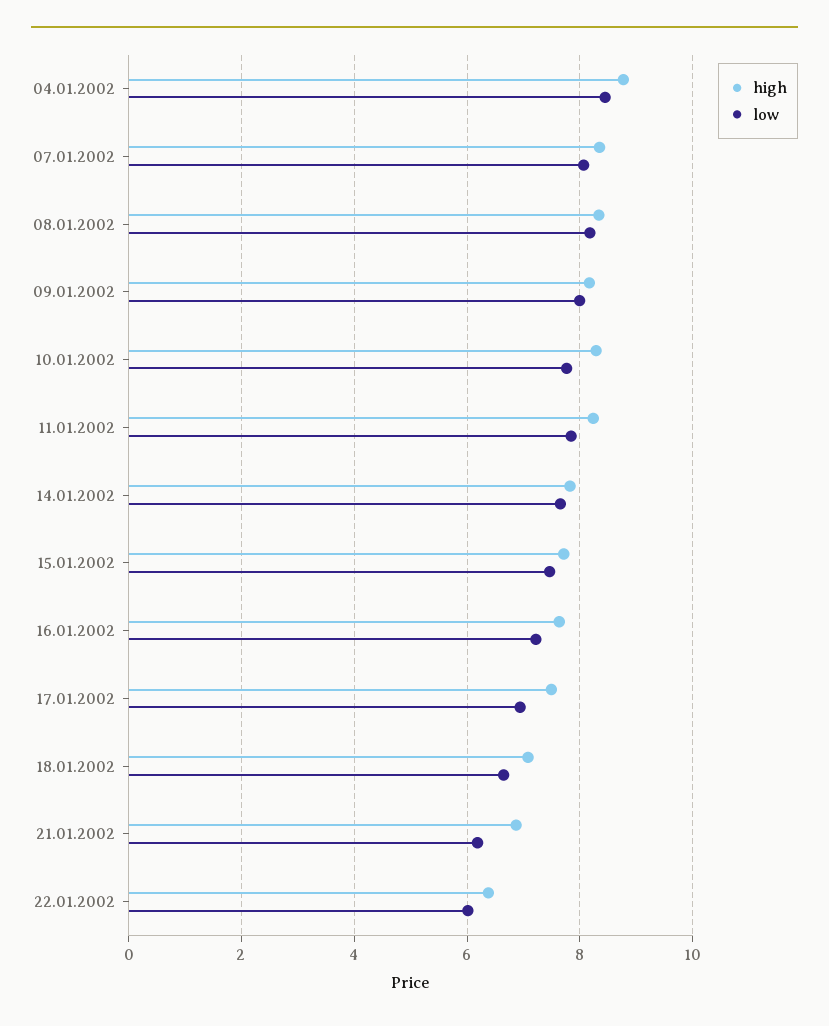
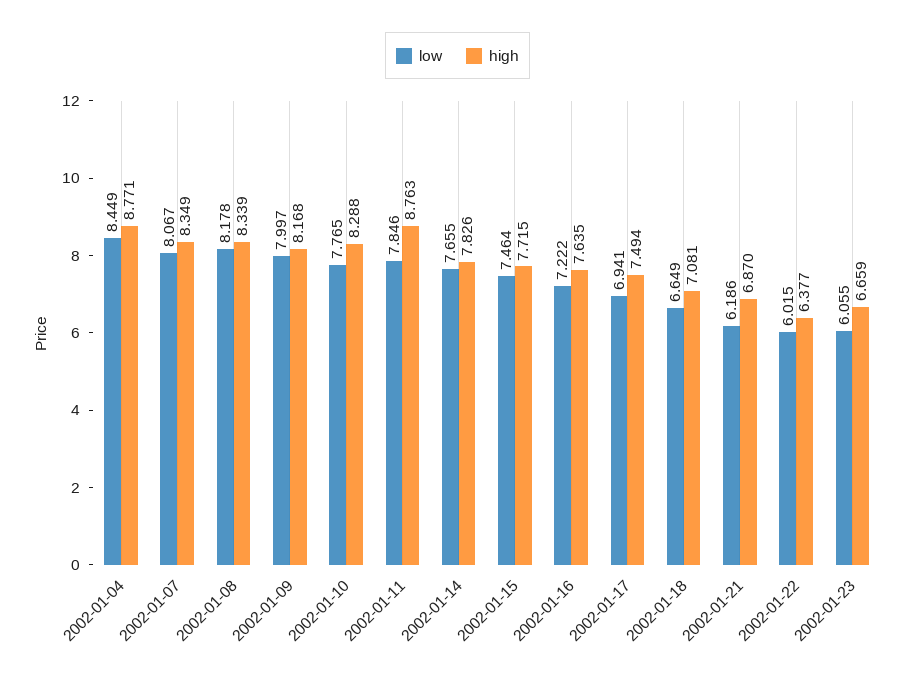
high, 11.01.2002: 8.2 -> 8.763
low, 2002-01-23: none -> 6.055
high, 2002-01-23: none -> 6.659

